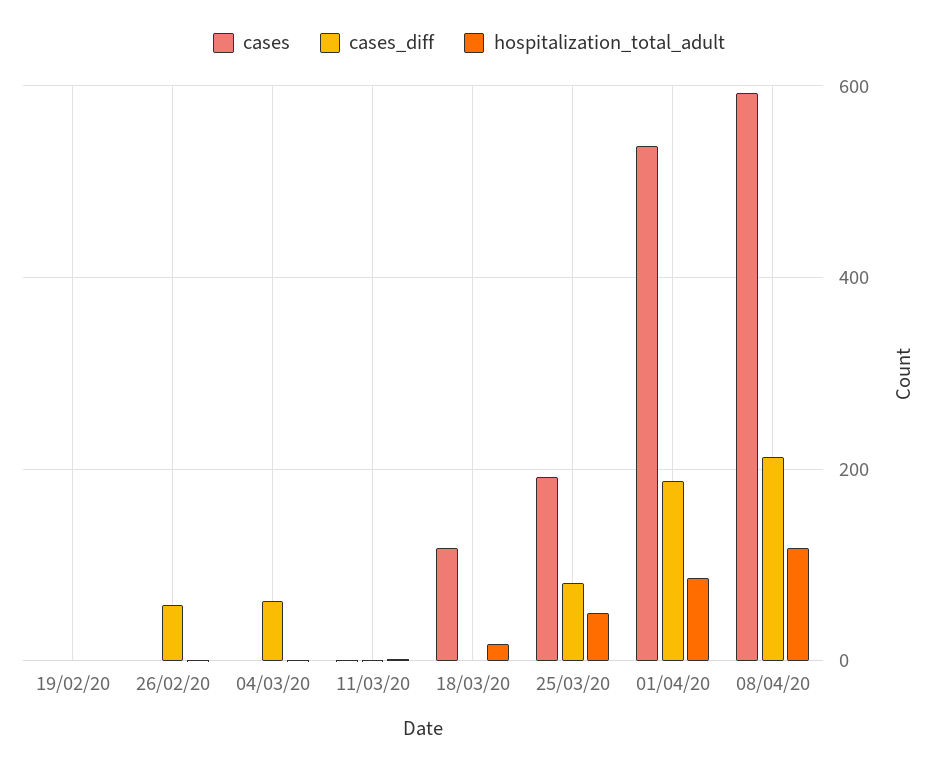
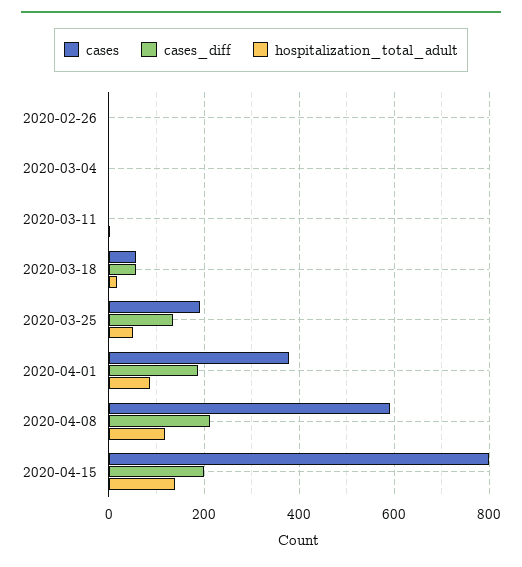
cases, 19/02/20: 0 -> none
cases_diff, 19/02/20: 0 -> none
hospitalization_total_adult, 19/02/20: 0 -> none
cases_diff, 26/02/20: 60 -> 0
cases_diff, 04/03/20: 60 -> 0
cases, 18/03/20: 120 -> 60
cases_diff, 18/03/20: 0 -> 60
cases_diff, 25/03/20: 80 -> 140
cases, 01/04/20: 540 -> 380
cases, 2020-04-15: none -> 800
cases_diff, 2020-04-15: none -> 200
hospitalization_total_adult, 2020-04-15: none -> 140

